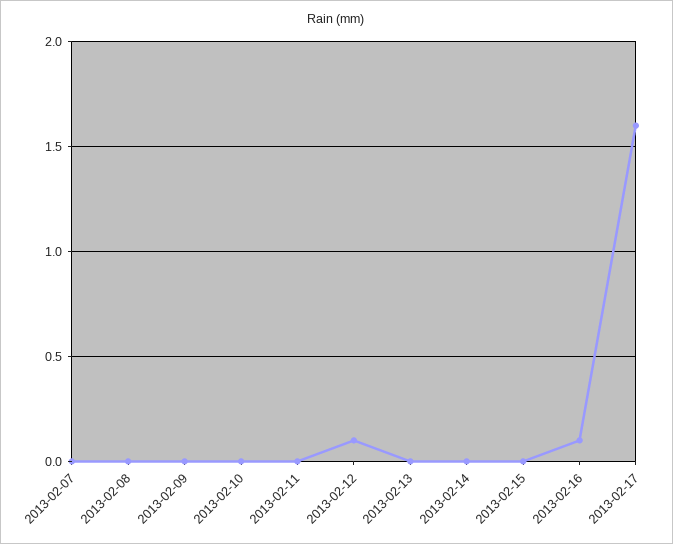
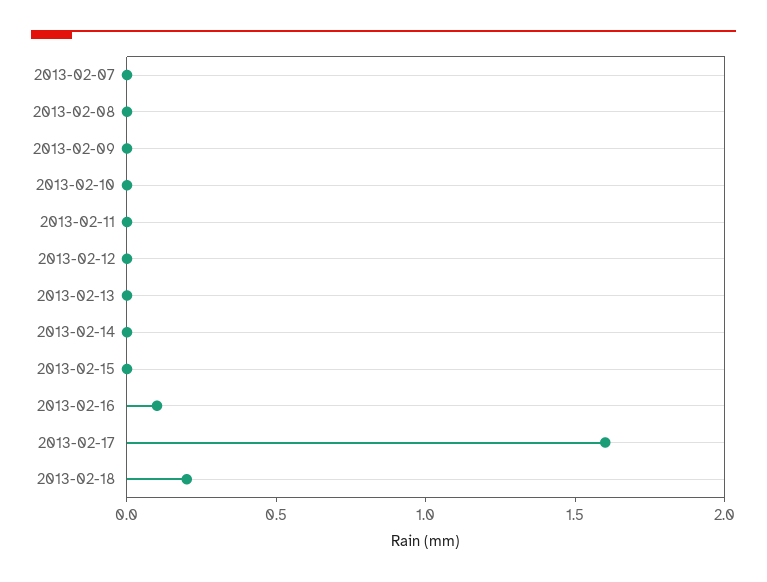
2013-02-12: 0.1 -> 0
2013-02-18: none -> 0.2

